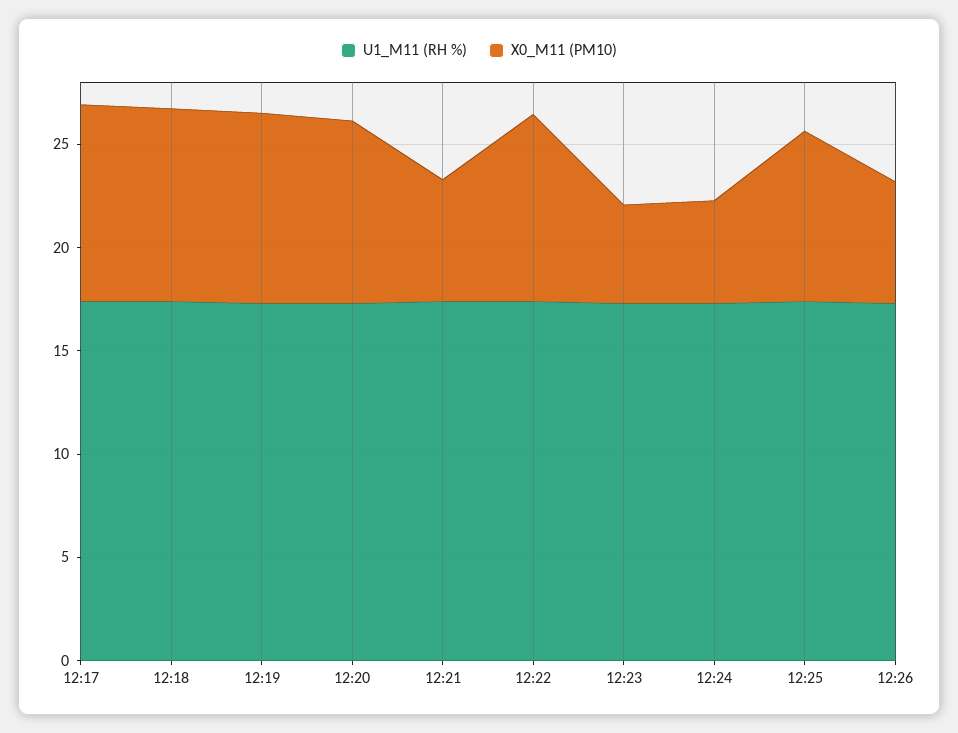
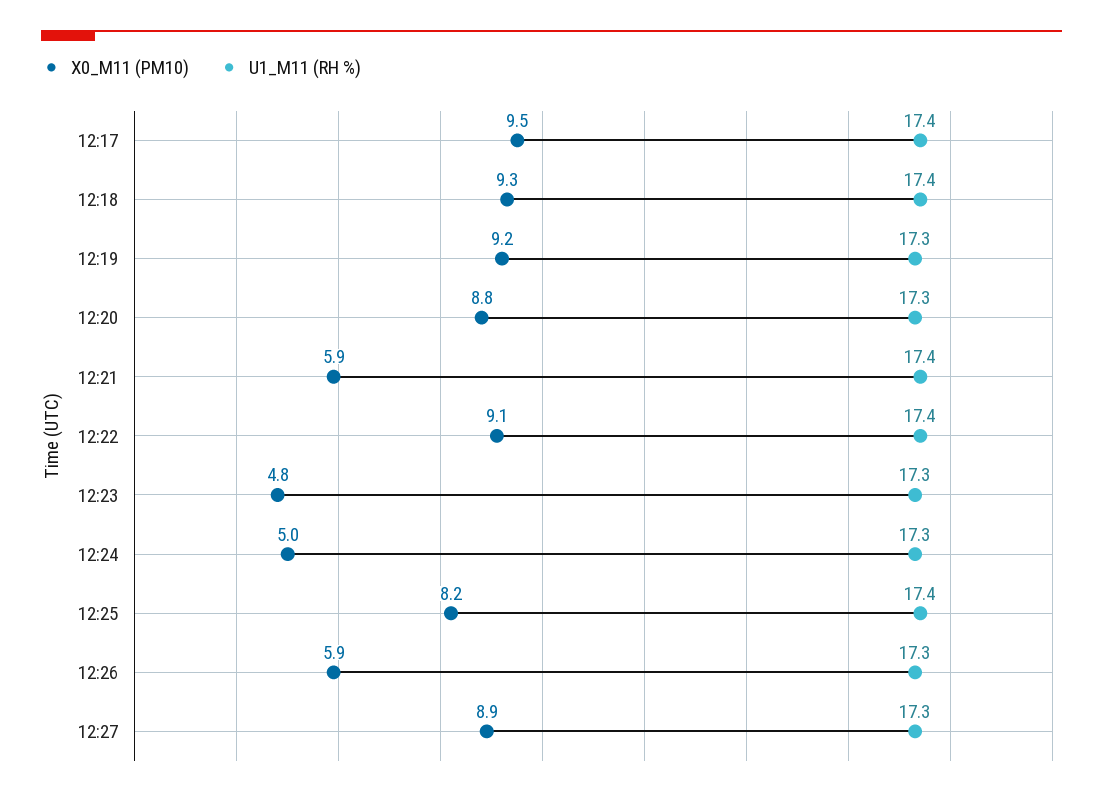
X0_M11 (PM10), 12:27: none -> 8.9
U1_M11 (RH %), 12:27: none -> 17.3

